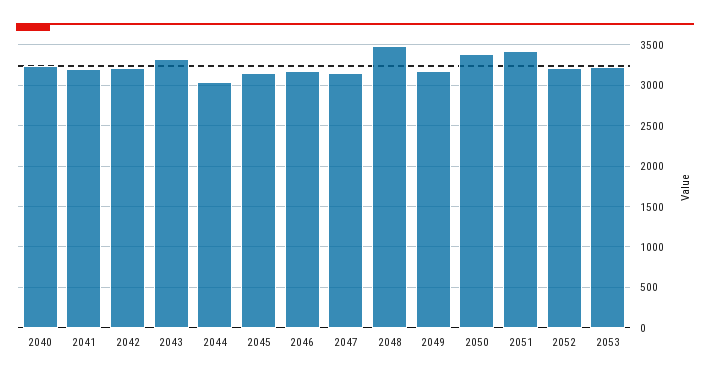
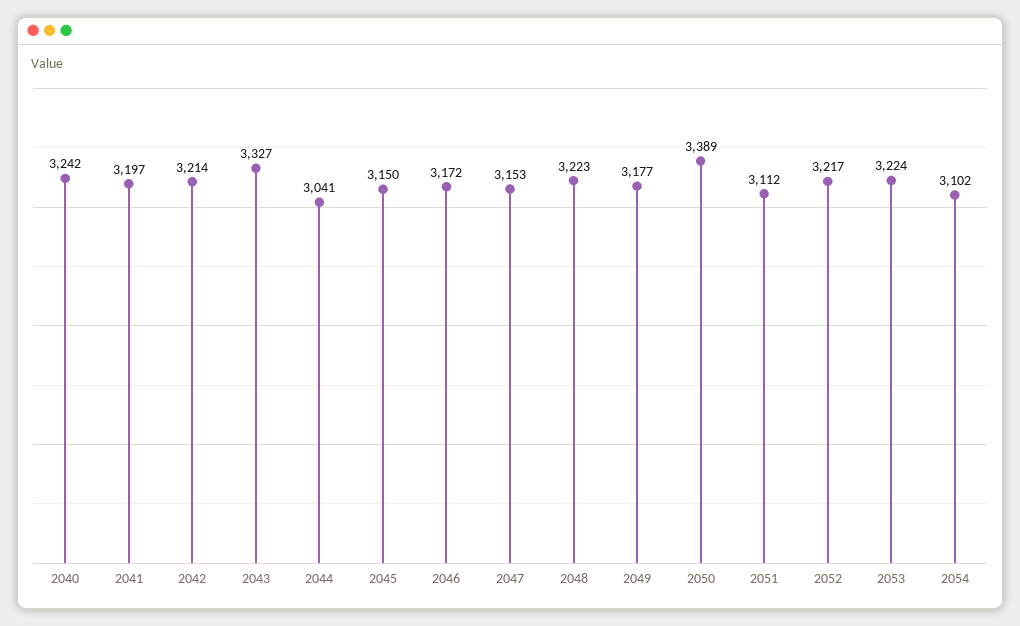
2048: 3500 -> 3223
2051: 3400 -> 3112
2054: none -> 3102

